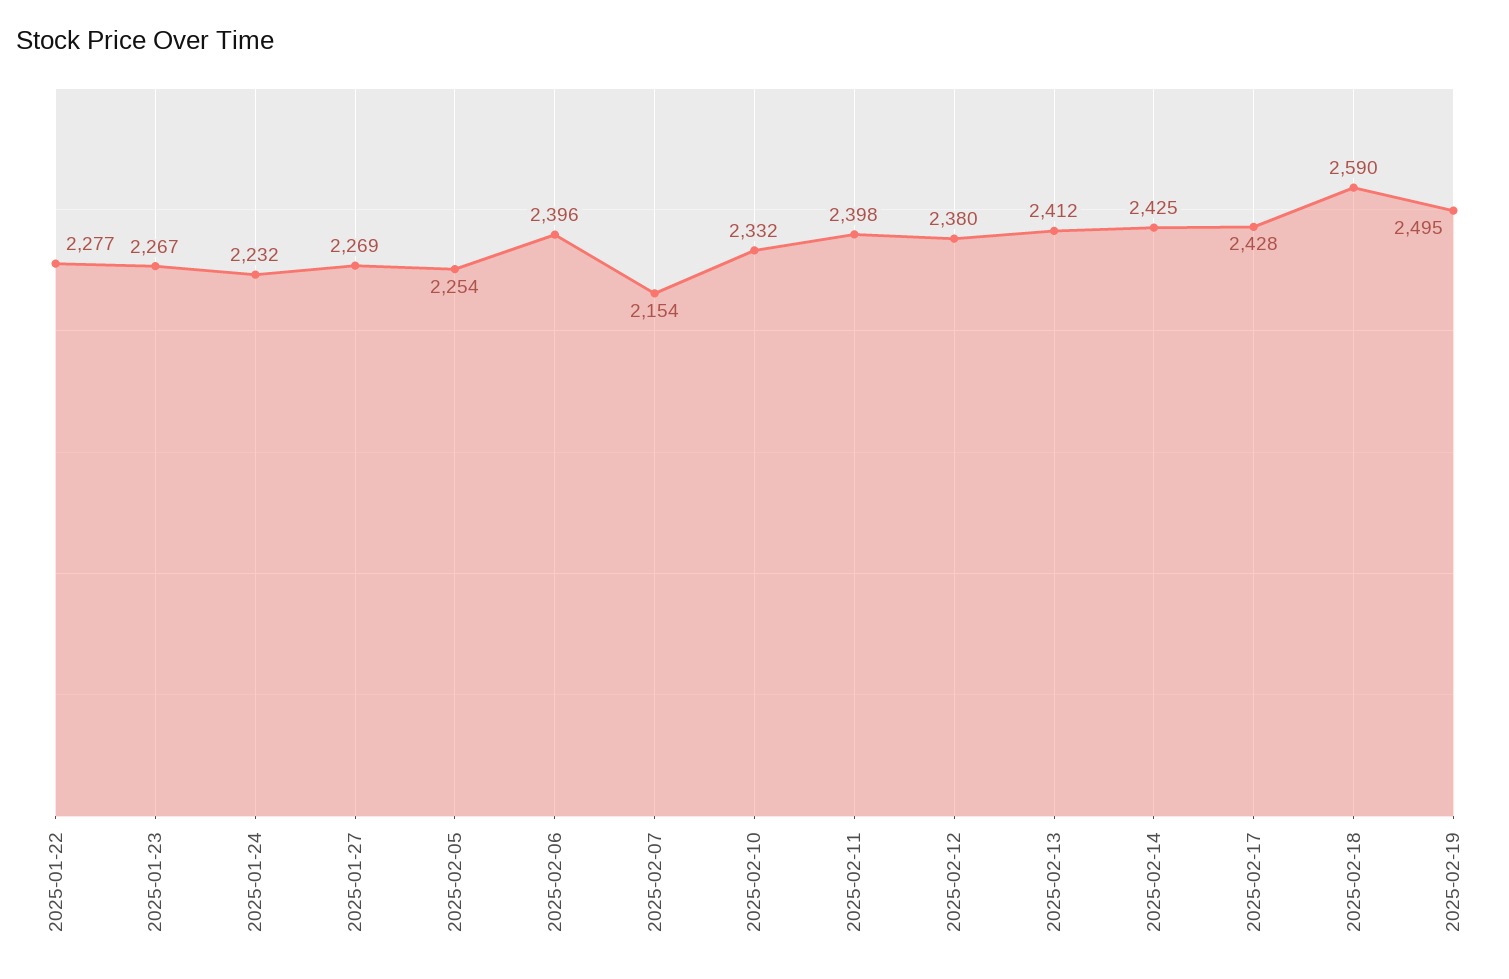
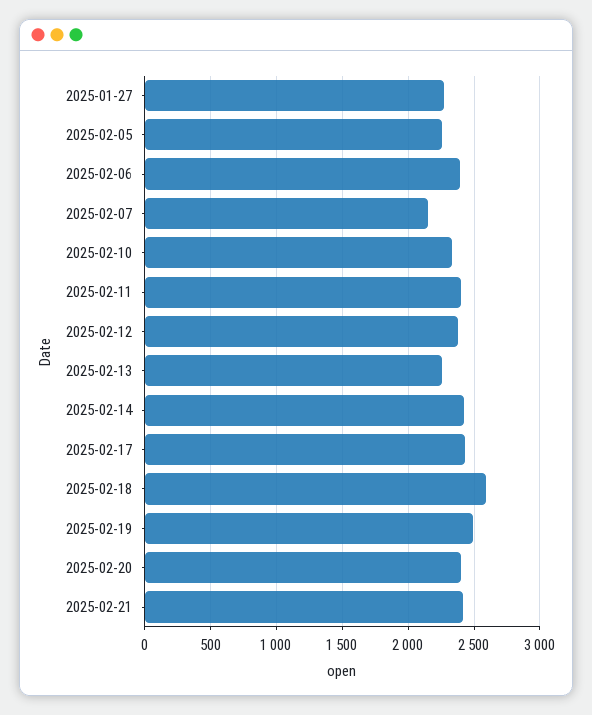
2025-01-22: 2277 -> none
2025-01-23: 2267 -> none
2025-01-24: 2232 -> none
2025-02-13: 2412 -> 2250
2025-02-20: none -> 2400
2025-02-21: none -> 2400

